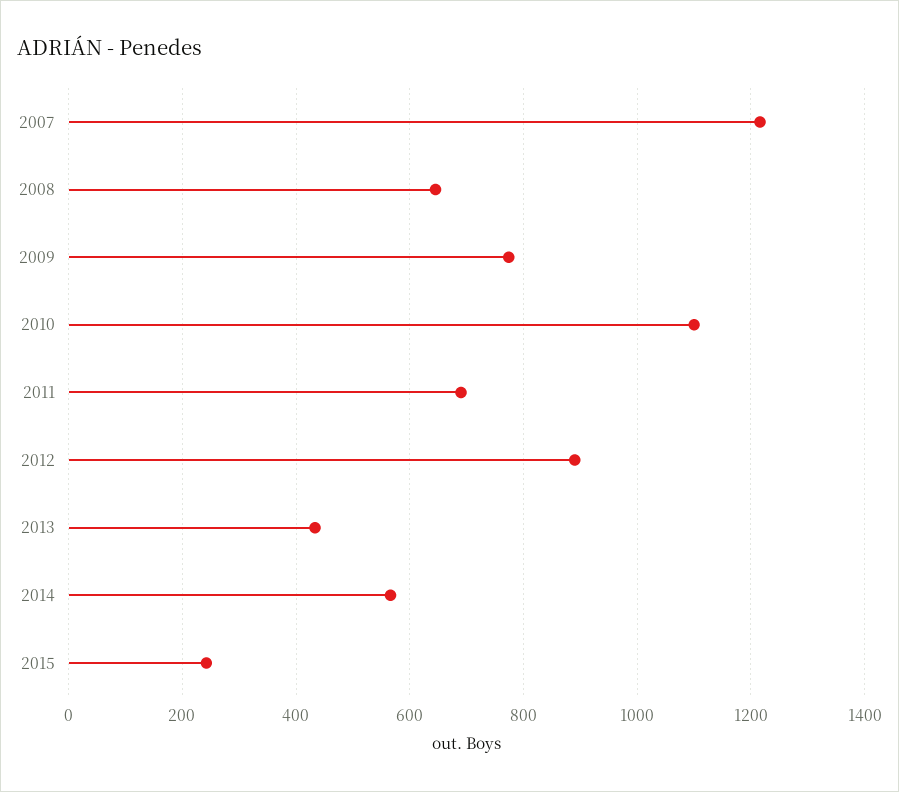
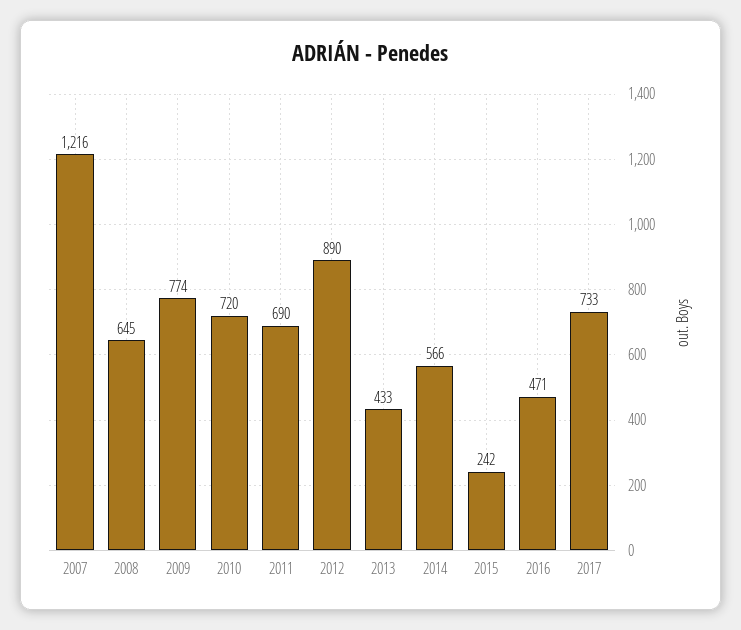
2010: 1100 -> 720
2016: none -> 471
2017: none -> 733

